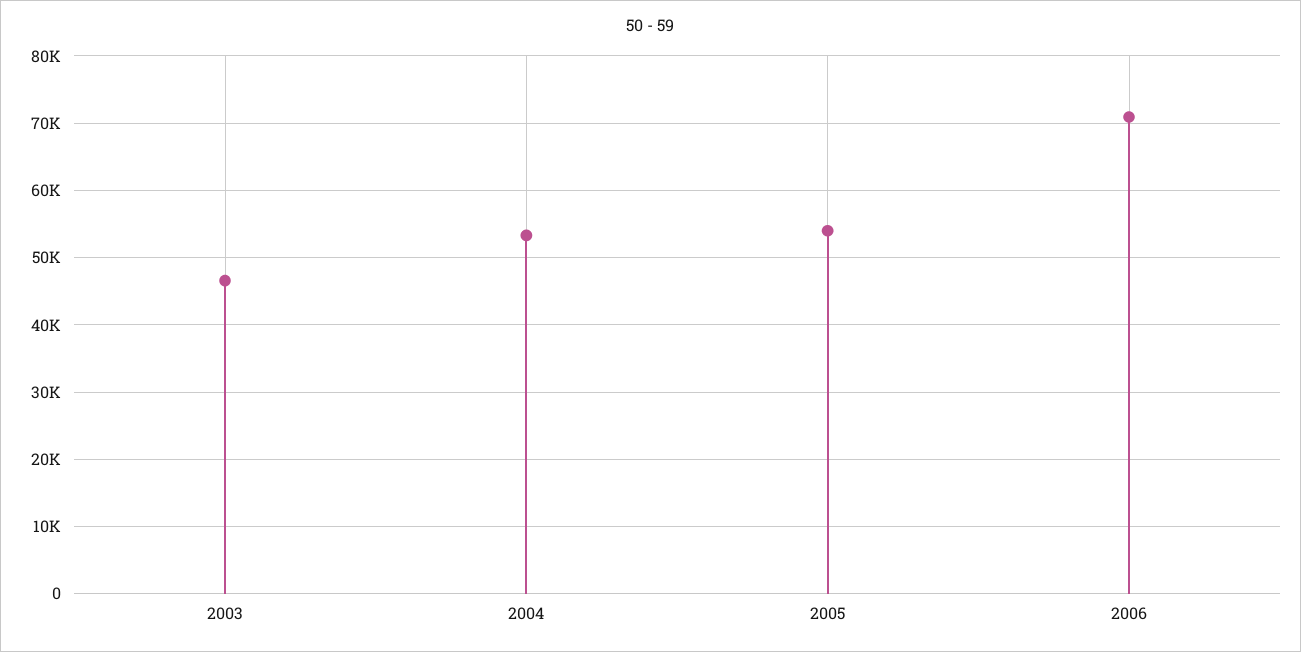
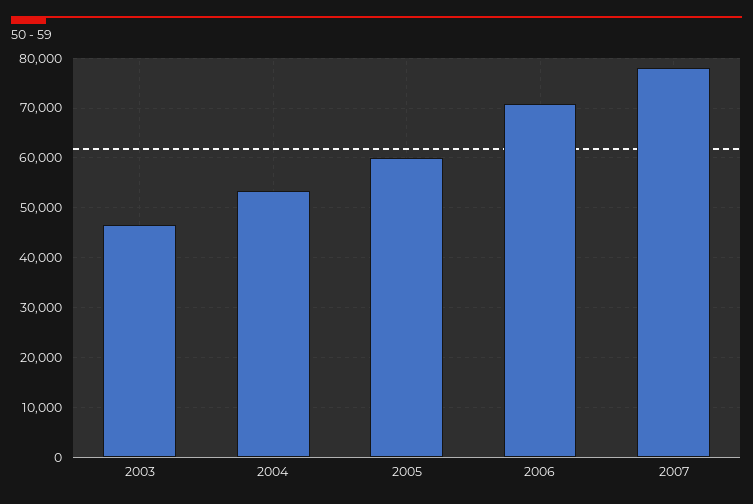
2005: 54000 -> 60000
2007: none -> 78000

